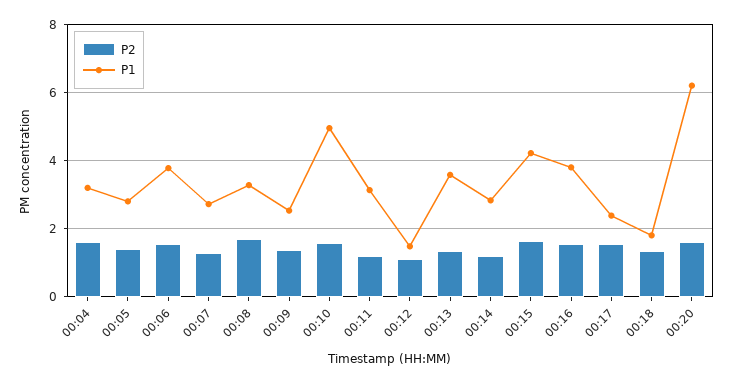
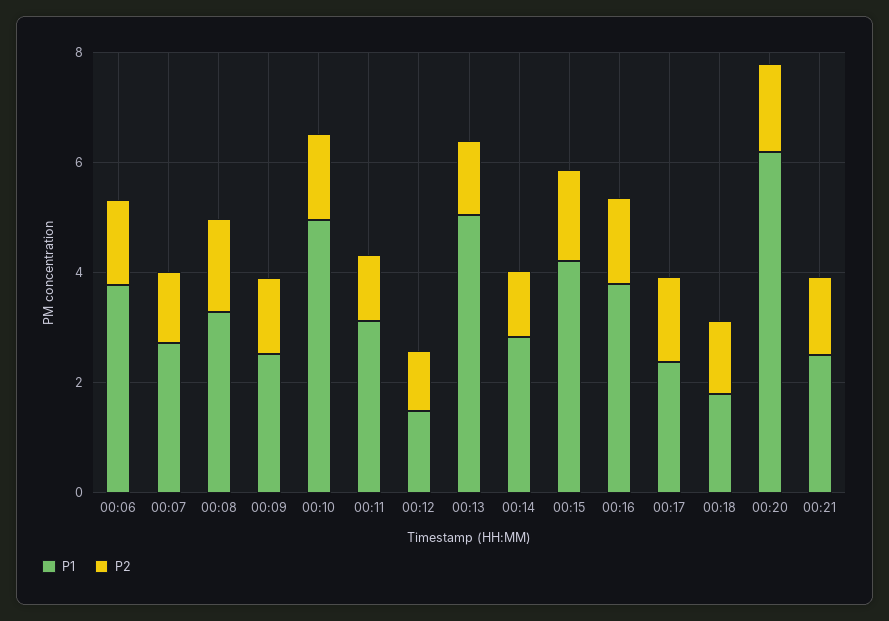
P2, 00:04: 1.6 -> none
P1, 00:04: 3.2 -> none
P2, 00:05: 1.4 -> none
P1, 00:05: 2.8 -> none
P1, 00:13: 3.6 -> 5
P1, 00:21: none -> 2.5
P2, 00:21: none -> 1.5

